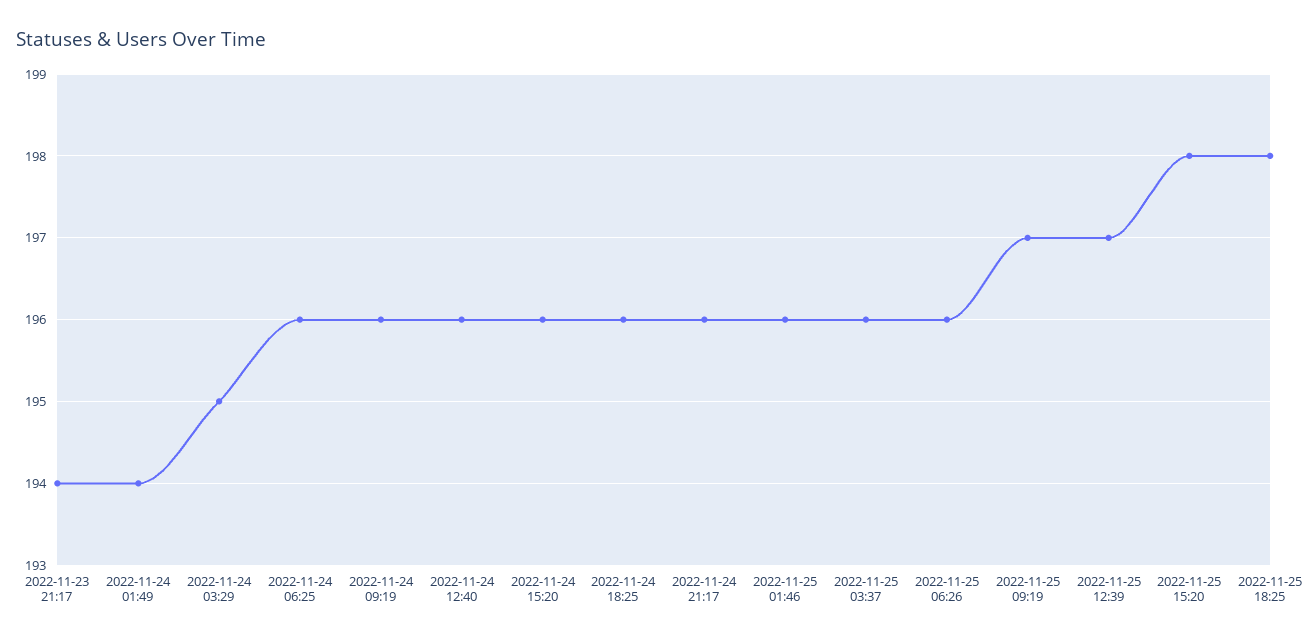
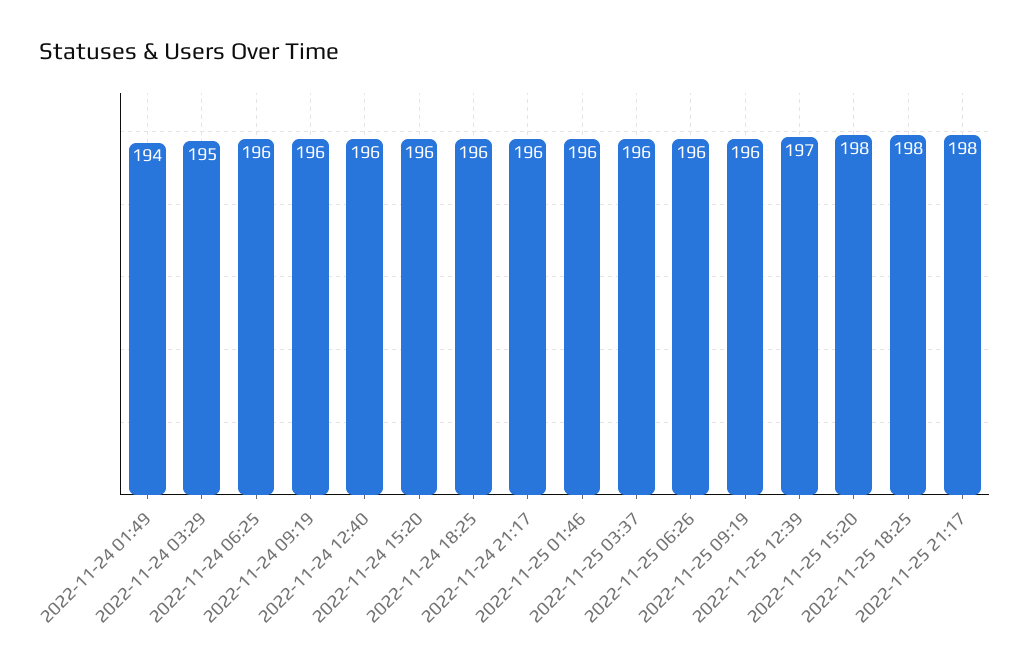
2022-11-23 21:17: 194 -> none
2022-11-25 09:19: 197 -> 196
2022-11-25 21:17: none -> 198

